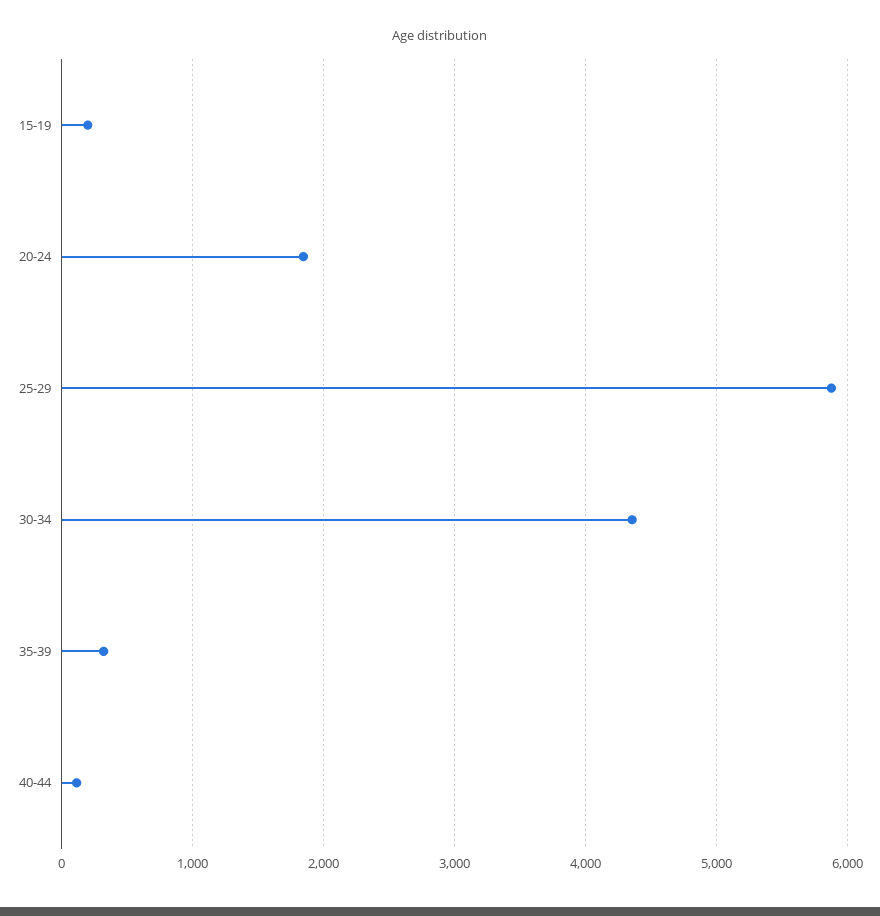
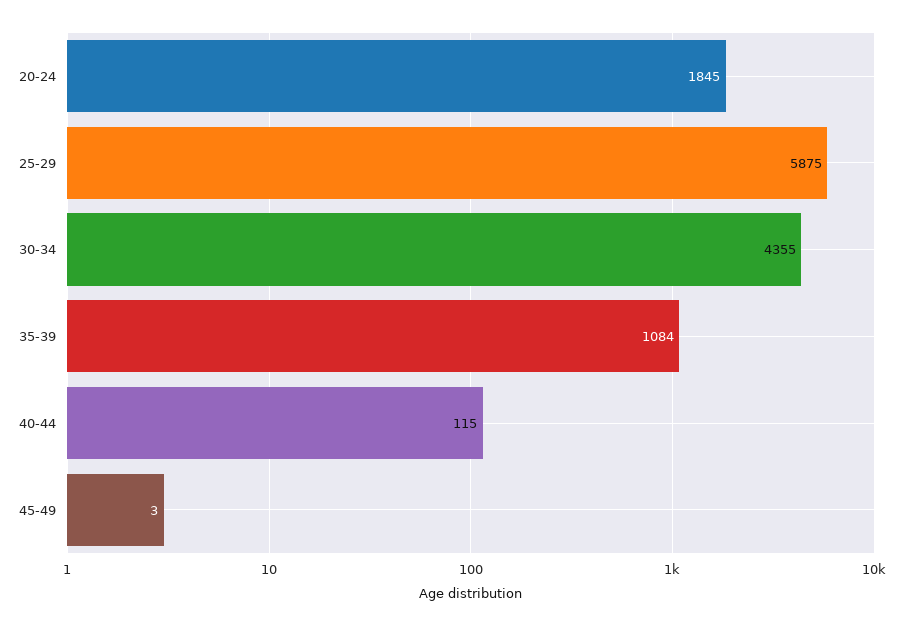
15-19: 200 -> none
35-39: 300 -> 1084
45-49: none -> 3

